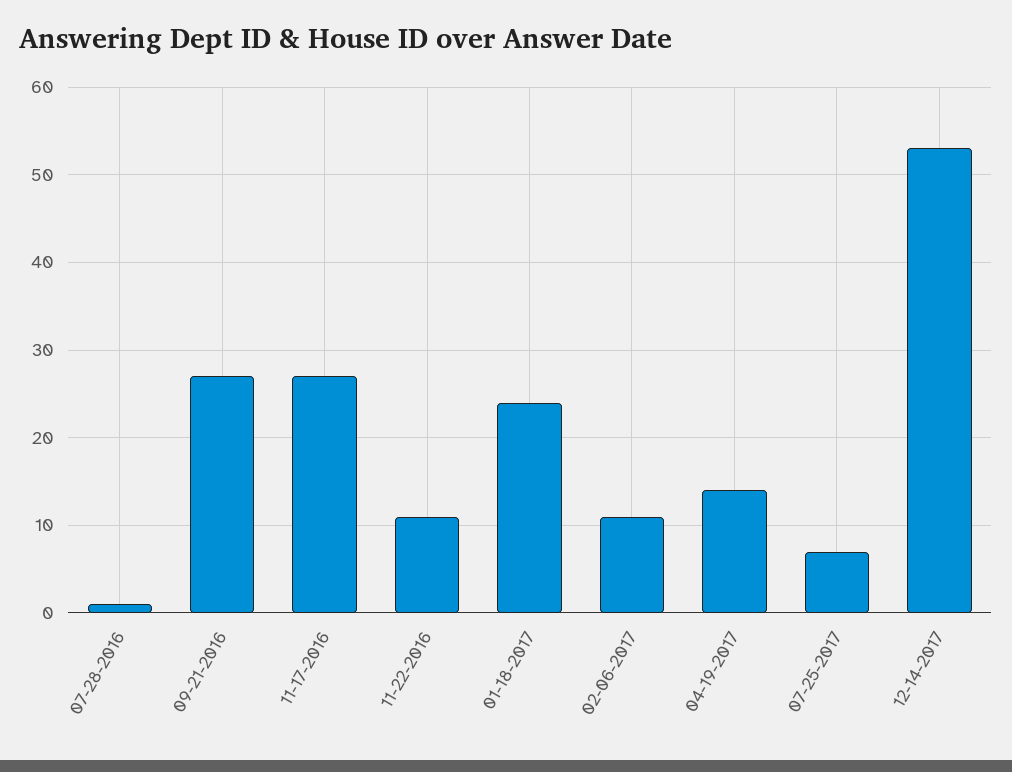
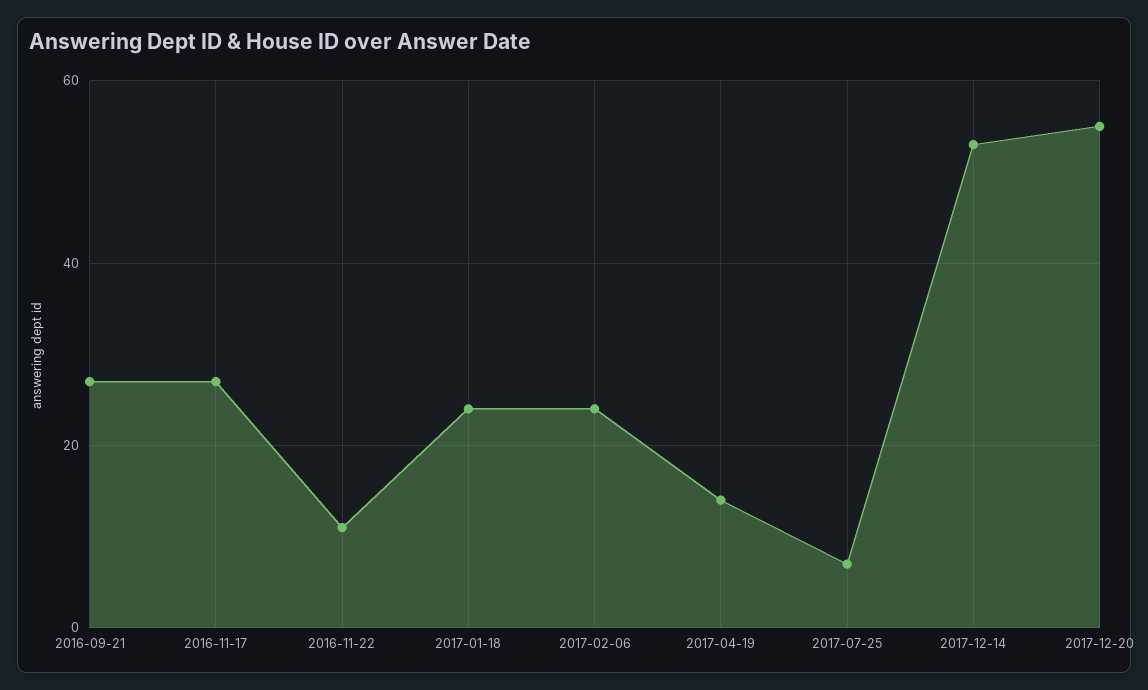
07-28-2016: 1 -> none
02-06-2017: 11 -> 25
2017-12-20: none -> 55

